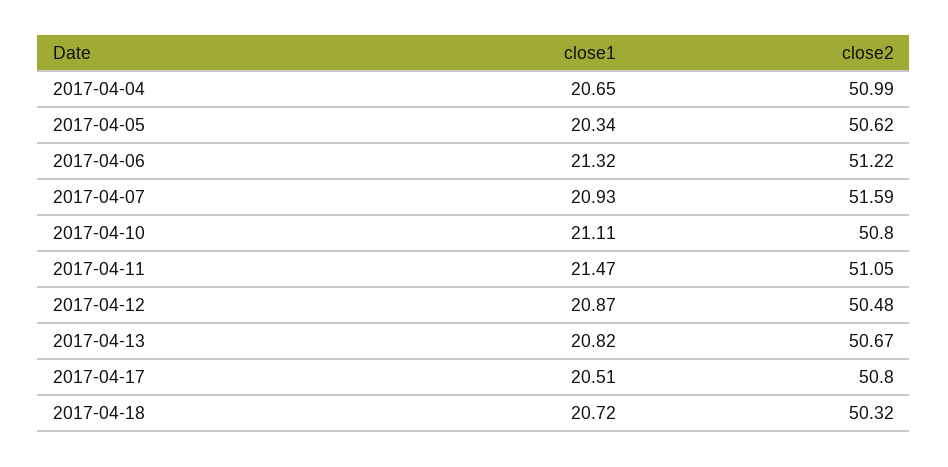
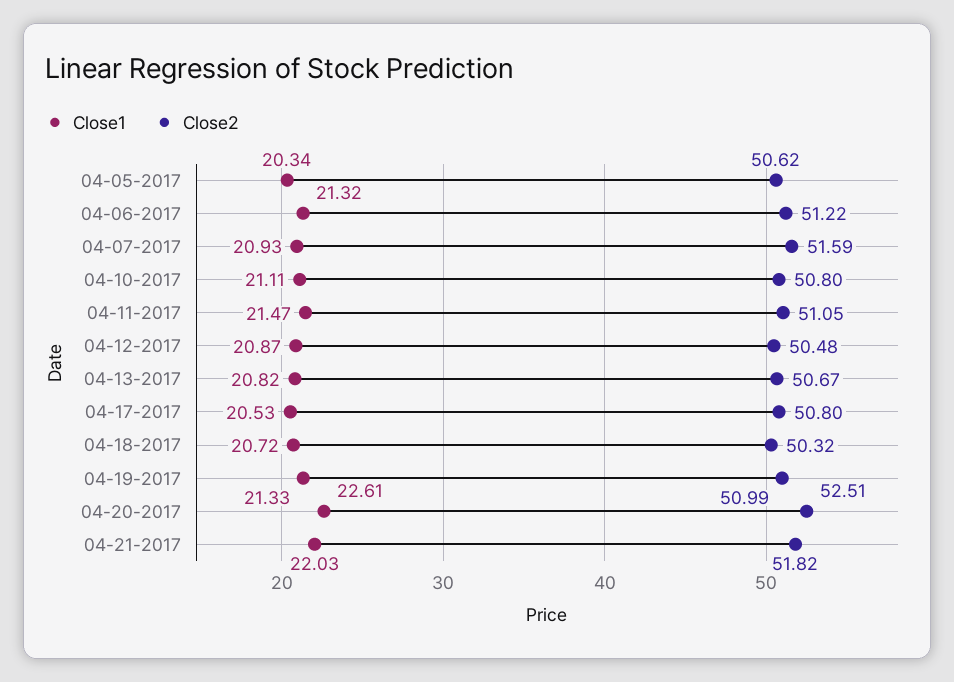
close1, 2017-04-04: 20.65 -> none
close2, 2017-04-04: 50.99 -> none
close1, 2017-04-17: 20.51 -> 20.53
close1, 04-19-2017: none -> 21.33
close2, 04-19-2017: none -> 50.99
close1, 04-20-2017: none -> 22.61
close2, 04-20-2017: none -> 52.51
close1, 04-21-2017: none -> 22.03
close2, 04-21-2017: none -> 51.82

